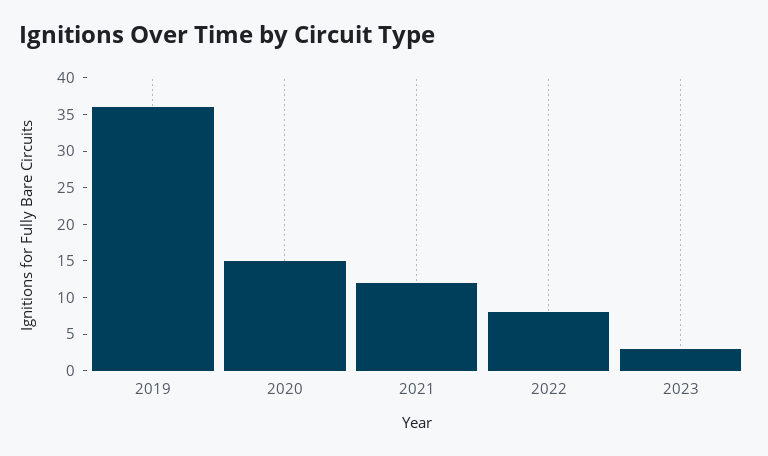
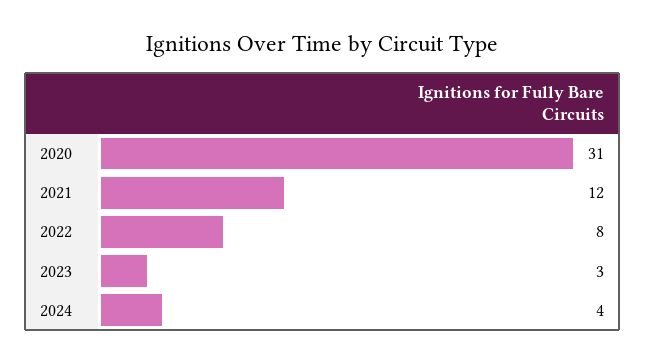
2019: 35 -> none
2020: 15 -> 31
2024: none -> 4

